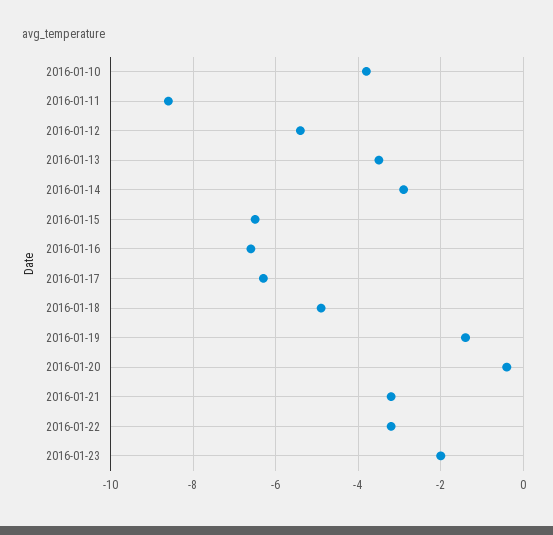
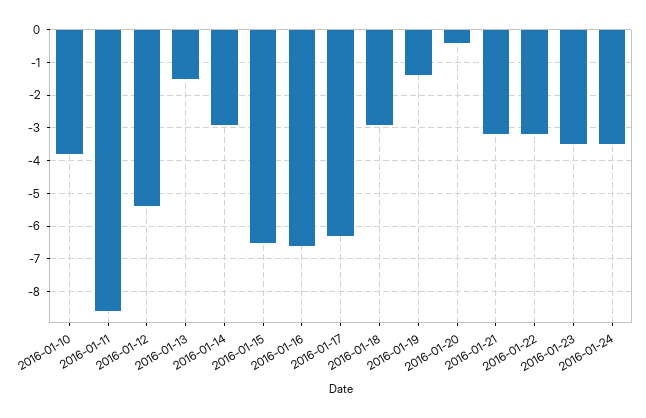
2016-01-13: -3.5 -> -1.5
2016-01-18: -5 -> -3
2016-01-23: -2 -> -3.5
2016-01-24: none -> -3.5

